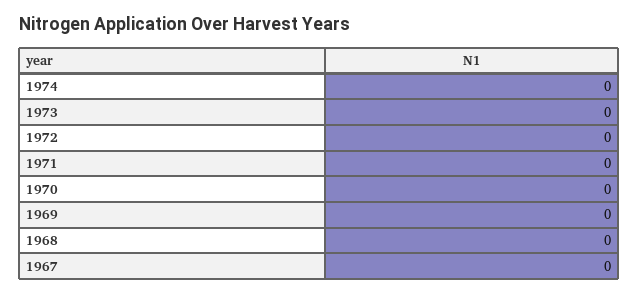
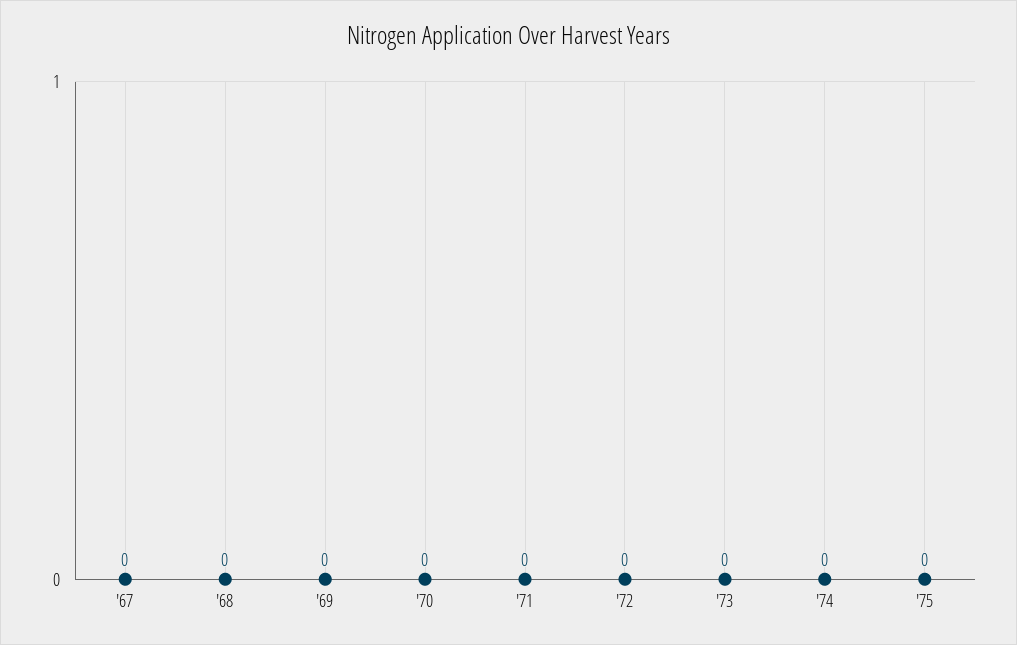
'75: none -> 0

